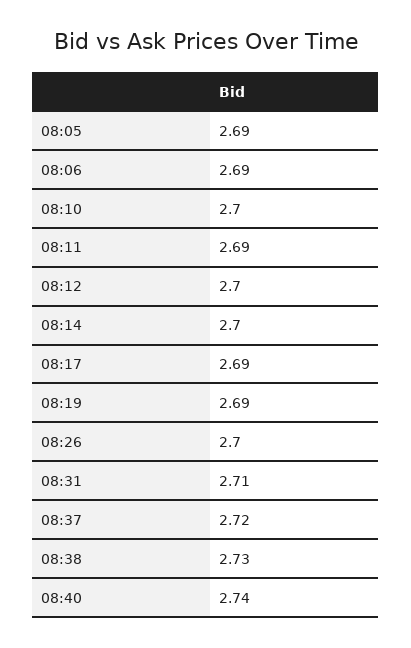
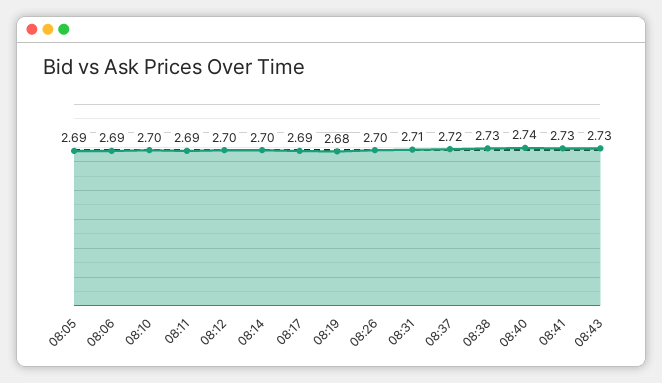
08:19: 2.69 -> 2.68
08:41: none -> 2.73
08:43: none -> 2.73

